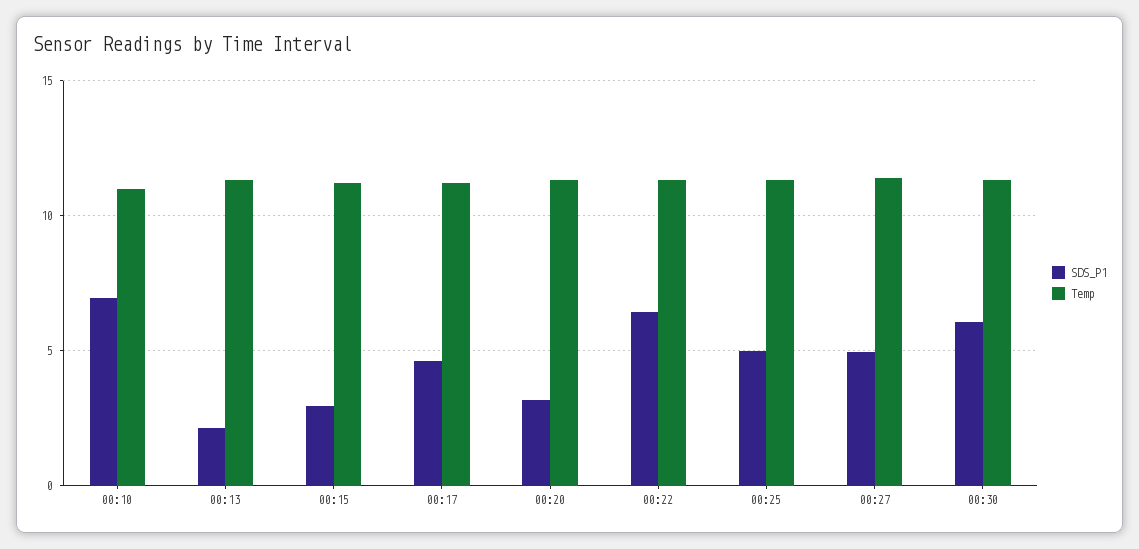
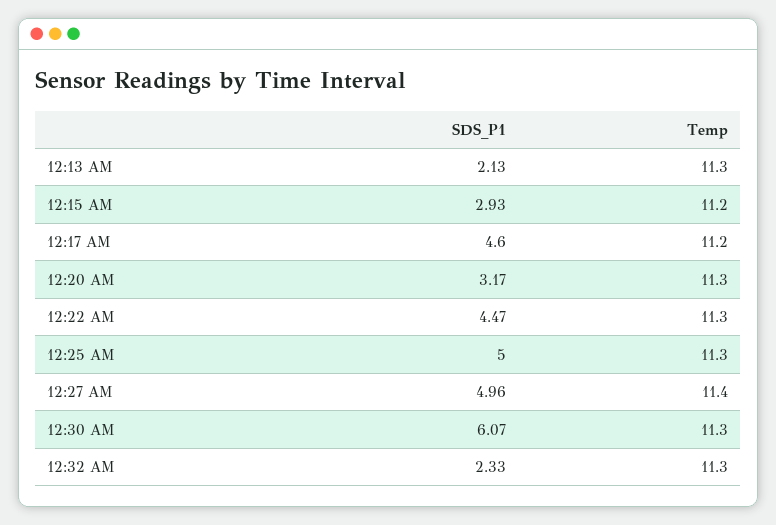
SDS_P1, 00:10: 7 -> none
Temp, 00:10: 11 -> none
SDS_P1, 00:22: 6.5 -> 4.47
SDS_P1, 12:32 AM: none -> 2.33
Temp, 12:32 AM: none -> 11.3

